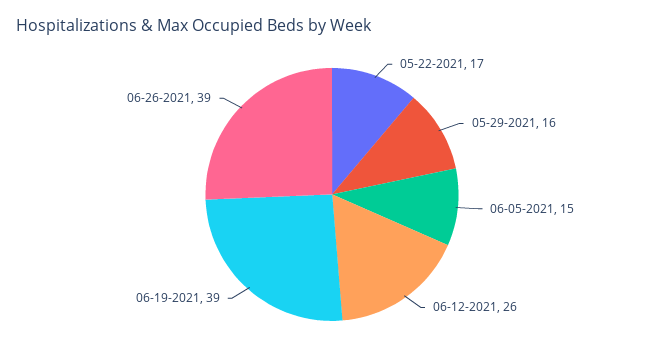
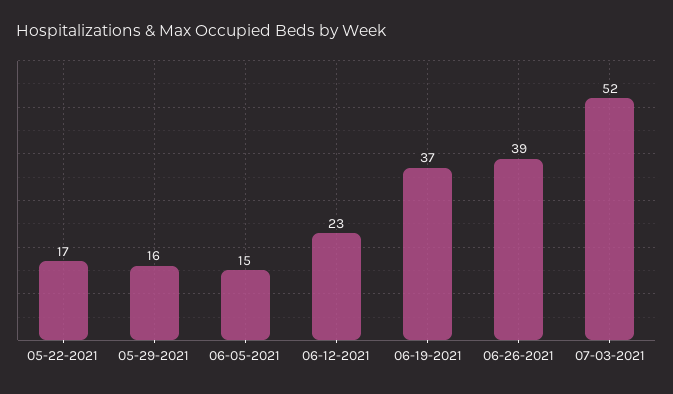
06-12-2021: 26 -> 23
06-19-2021: 39 -> 37
07-03-2021: none -> 52

